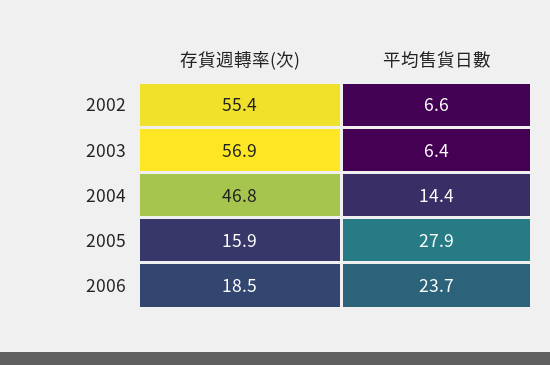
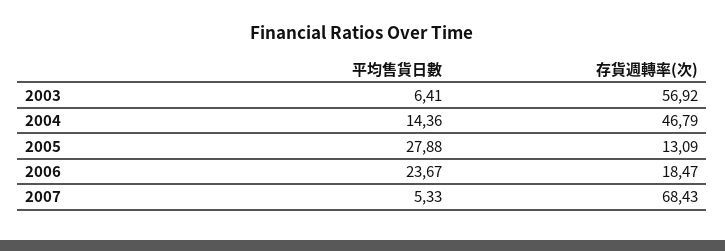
存貨週轉率(次), 2002: 55.4 -> none
平均售貨日數, 2002: 6.6 -> none
存貨週轉率(次), 2005: 15.9 -> 13.09
平均售貨日數, 2007: none -> 5.33
存貨週轉率(次), 2007: none -> 68.43

